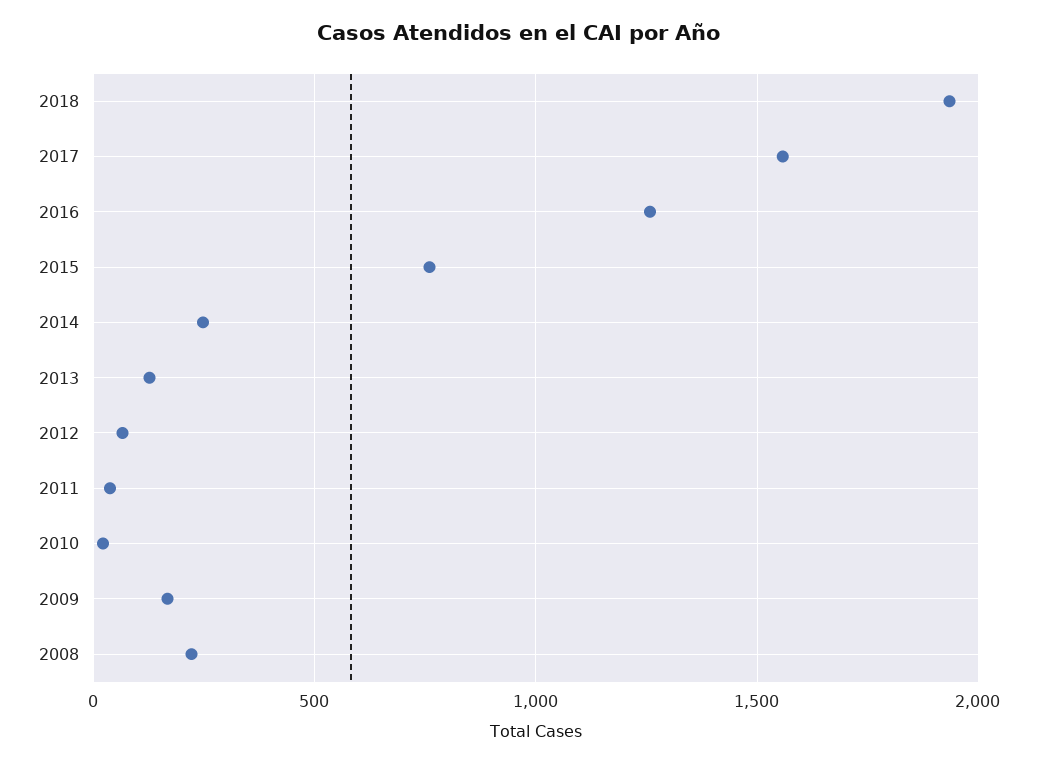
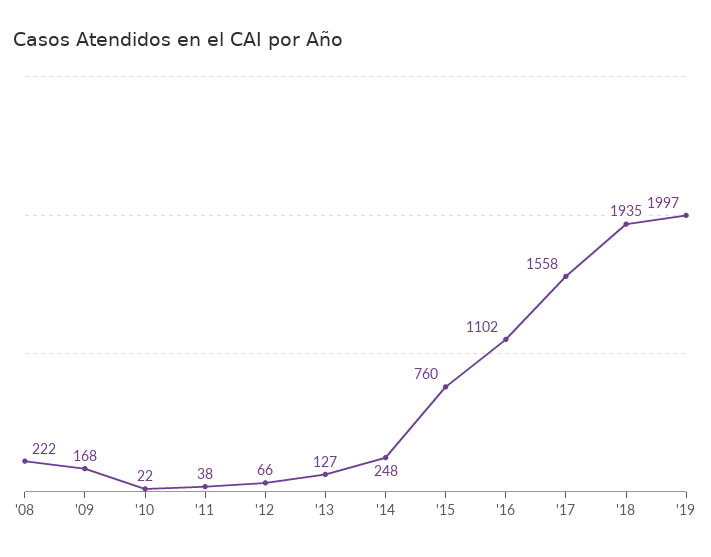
2016: 1250 -> 1102
'19: none -> 1997

